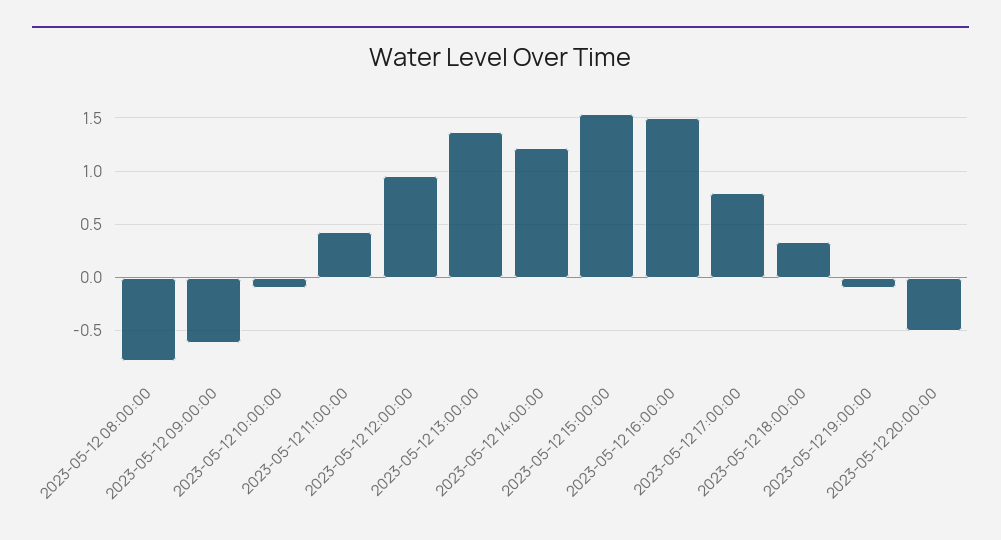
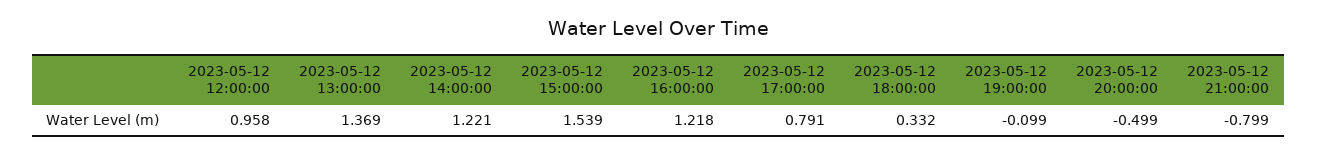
2023-05-12 08:00:00: -0.8 -> none
2023-05-12 09:00:00: -0.6 -> none
2023-05-12 10:00:00: -0.1 -> none
2023-05-12 11:00:00: 0.4 -> none
2023-05-12 16:00:00: 1.5 -> 1.218
2023-05-12 21:00:00: none -> -0.799

